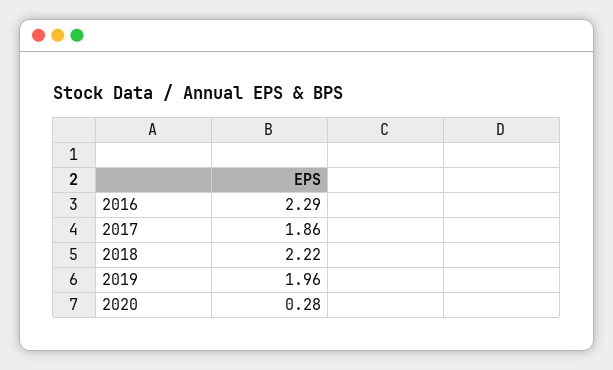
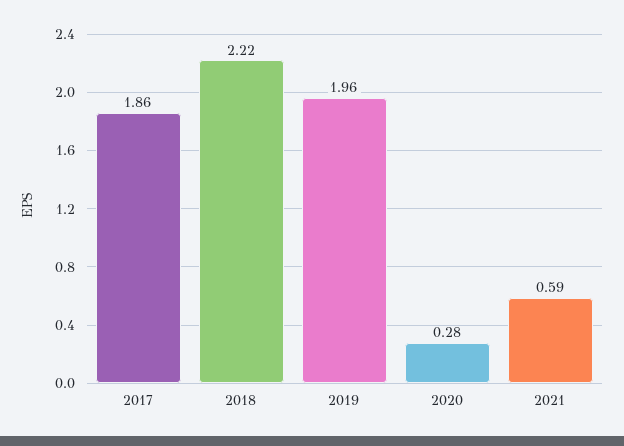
2016: 2.29 -> none
2021: none -> 0.59

